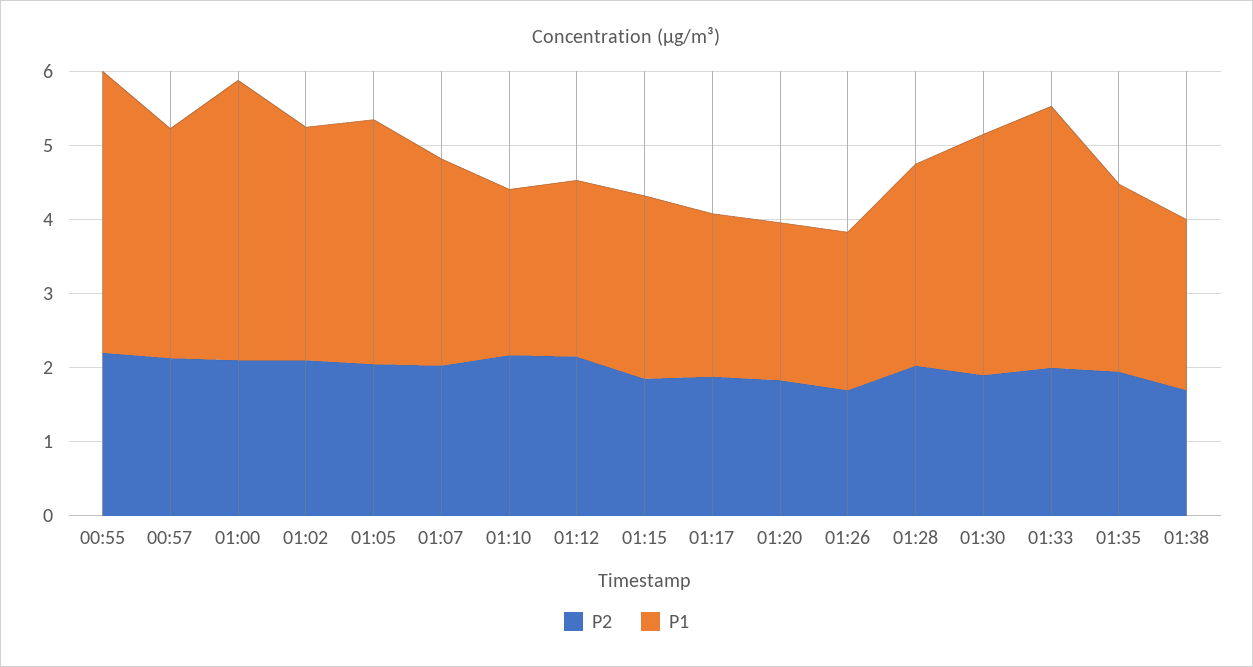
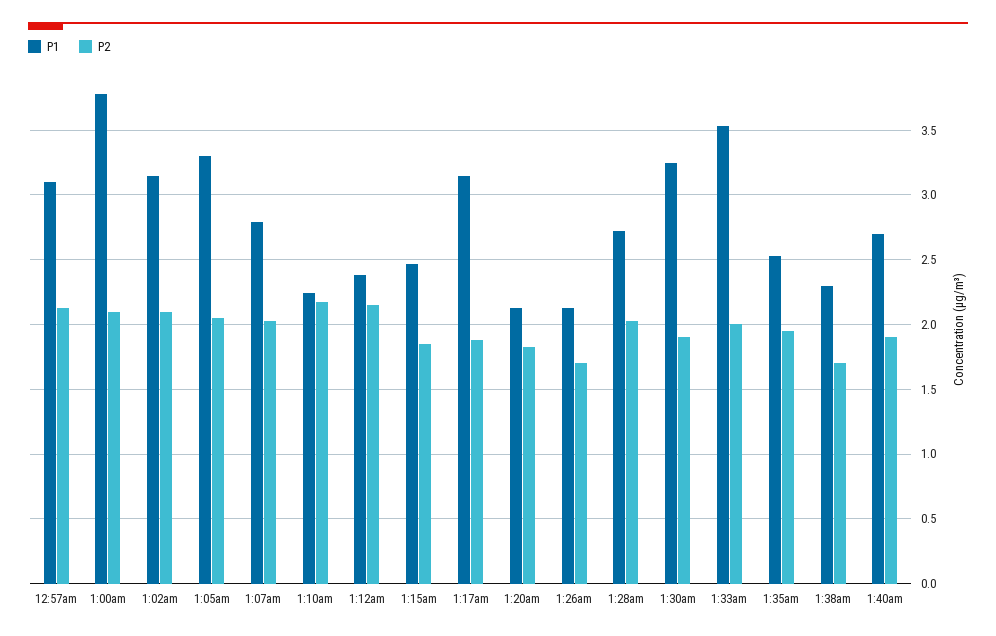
P2, 00:55: 2.2 -> none
P1, 00:55: 3.8 -> none
P1, 01:17: 2.2 -> 3.15
P1, 1:40am: none -> 2.7
P2, 1:40am: none -> 1.9

